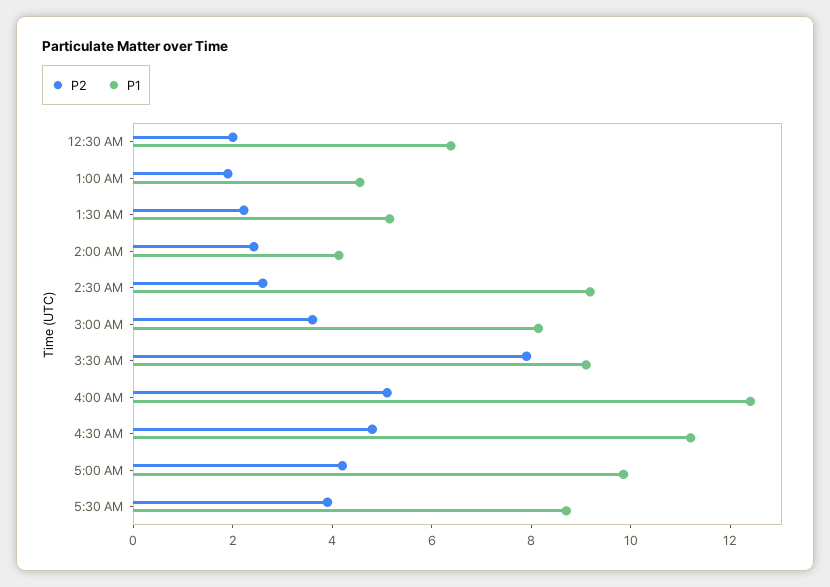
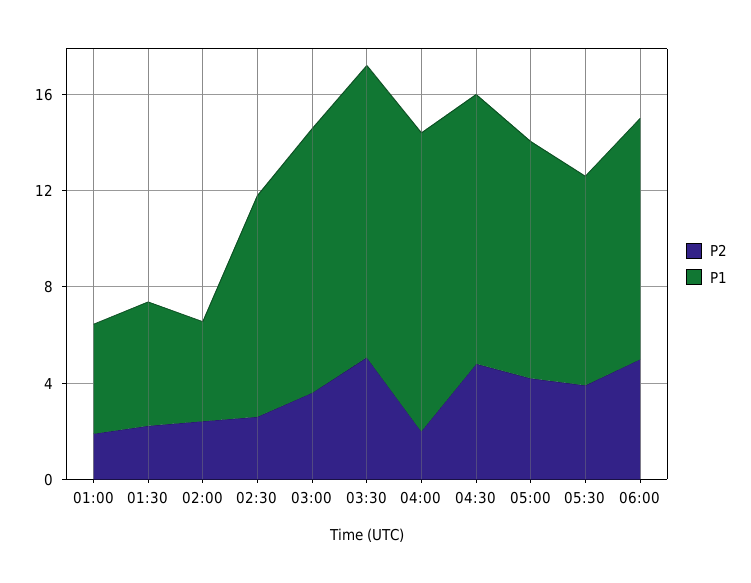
P2, 12:30 AM: 2 -> none
P1, 12:30 AM: 6.5 -> none
P1, 3:00 AM: 8 -> 11
P2, 3:30 AM: 8 -> 5
P1, 3:30 AM: 9 -> 12
P2, 4:00 AM: 5 -> 2
P2, 06:00: none -> 5
P1, 06:00: none -> 10

